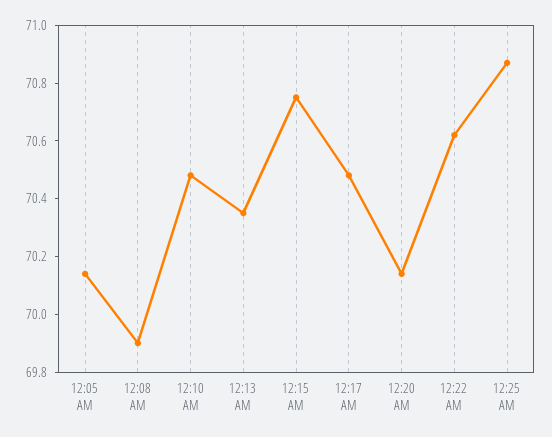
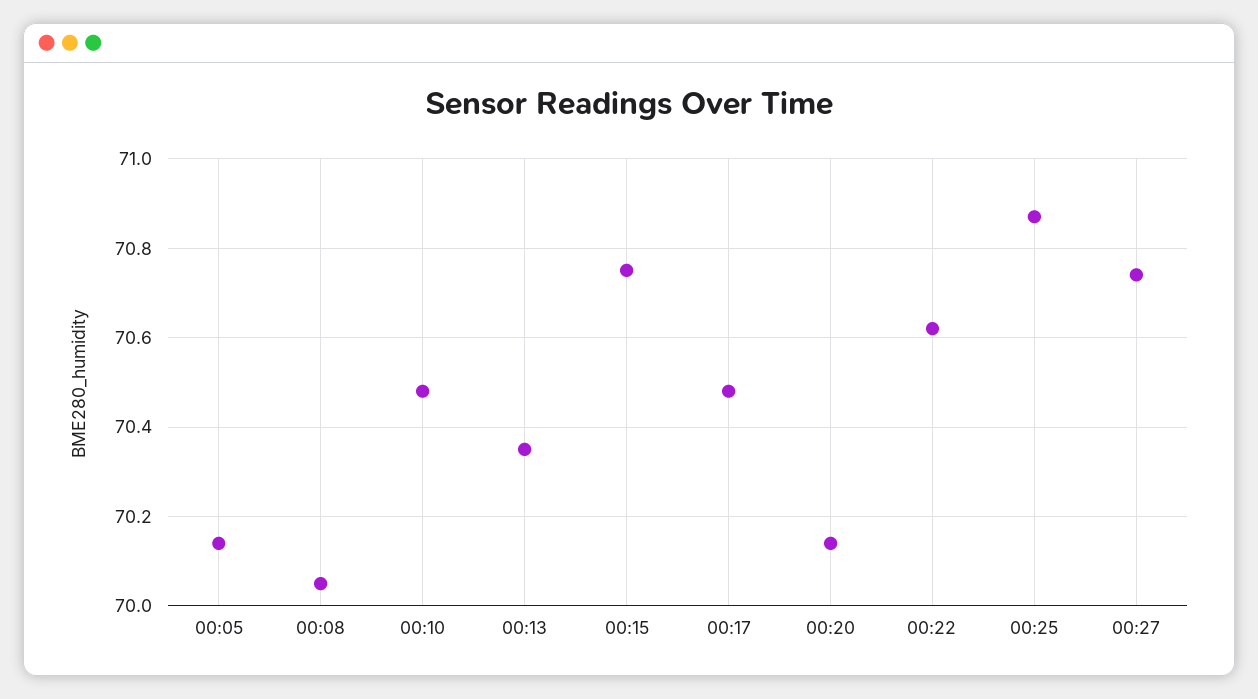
12:08 AM: 69.9 -> 70.05
00:27: none -> 70.75

